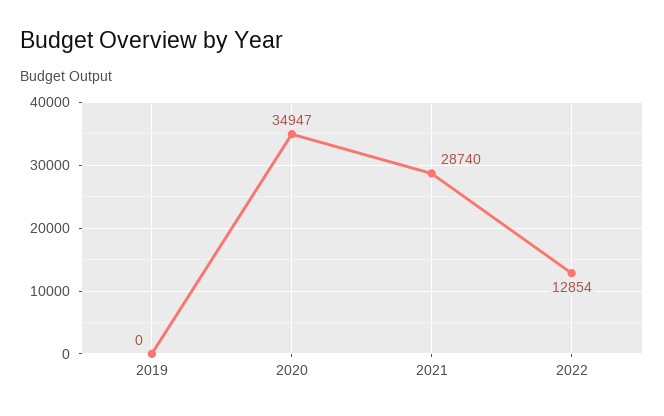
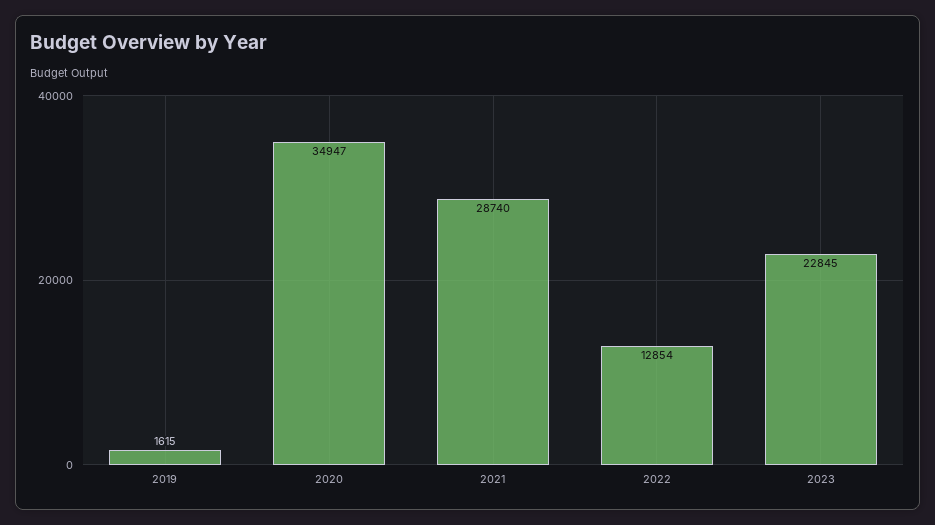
2019: 0 -> 1615
2023: none -> 22845

